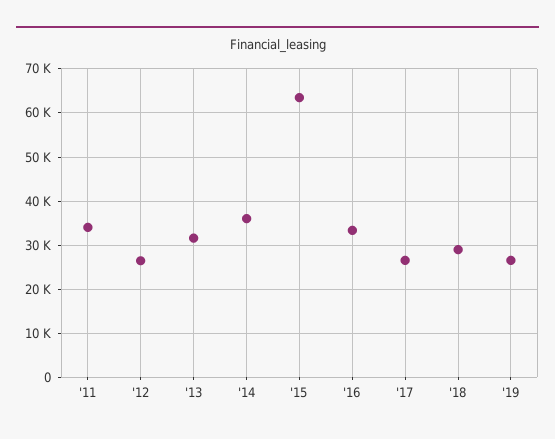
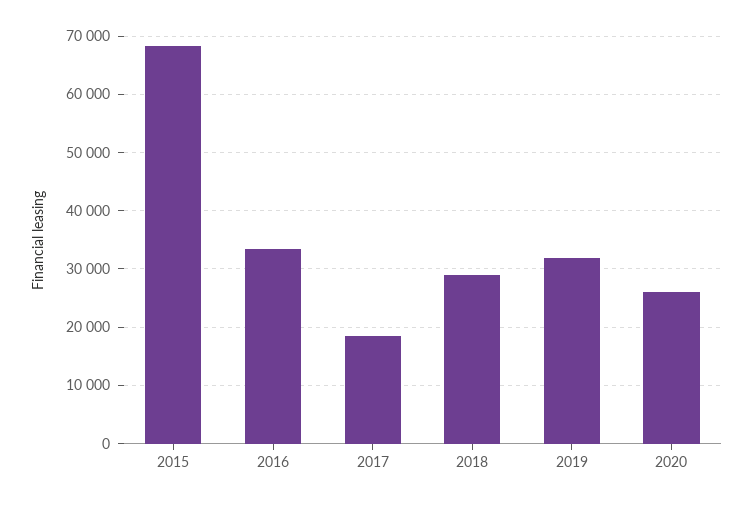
'11: 34000 -> none
'12: 26000 -> none
'13: 32000 -> none
'14: 36000 -> none
'15: 64000 -> 68000
'17: 26000 -> 18000
'19: 26000 -> 32000
2020: none -> 26000

